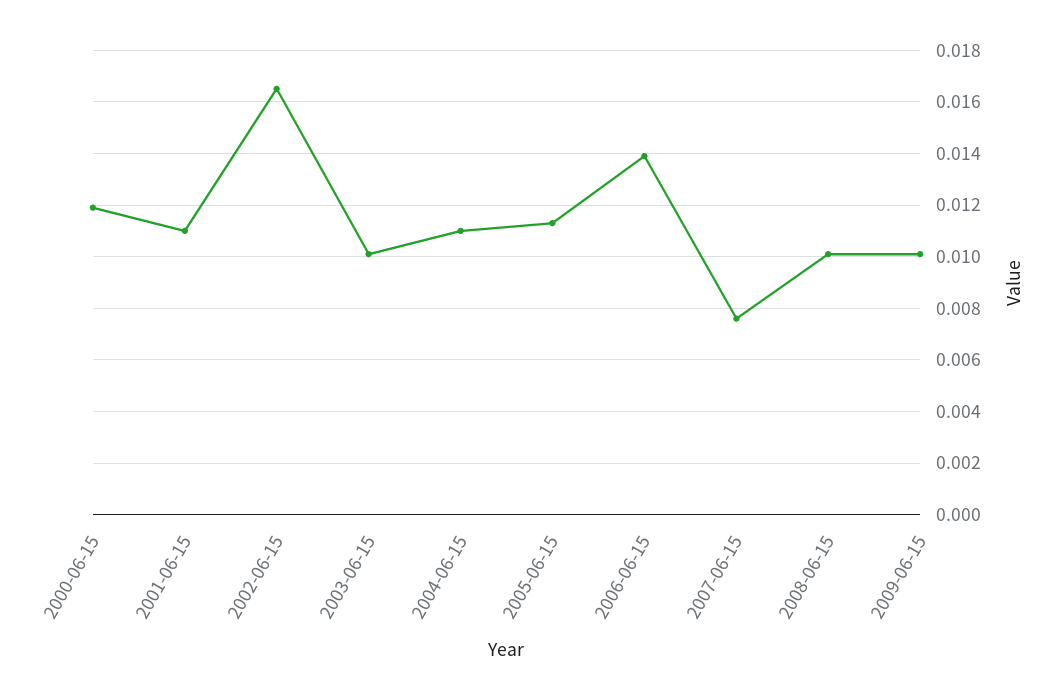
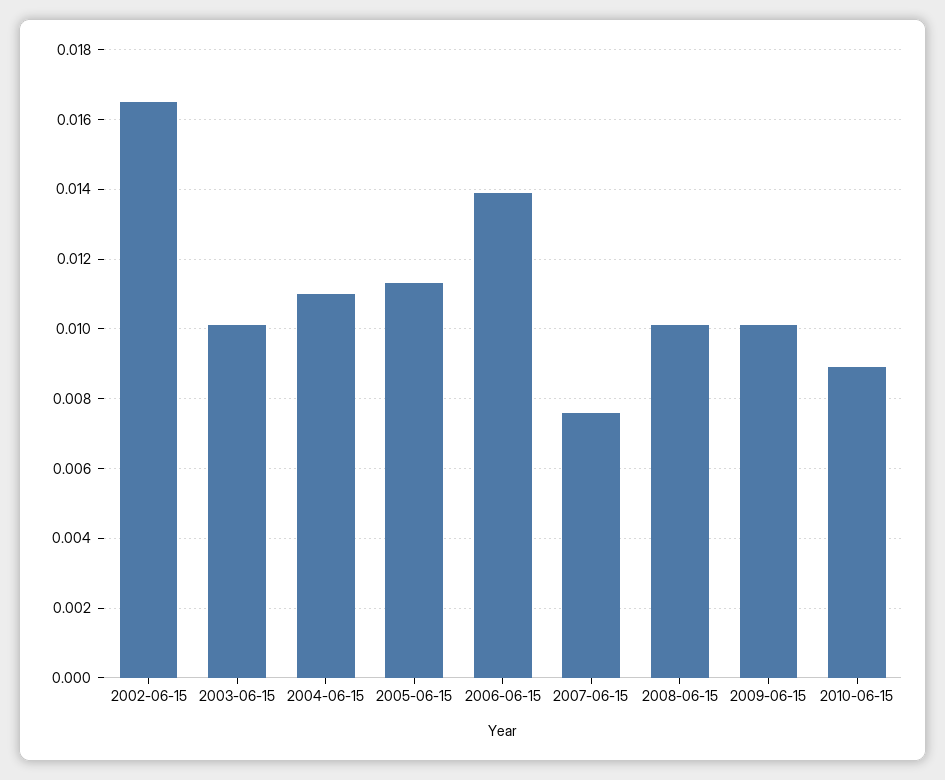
2000-06-15: 0.012 -> none
2001-06-15: 0.011 -> none
2010-06-15: none -> 0.009

